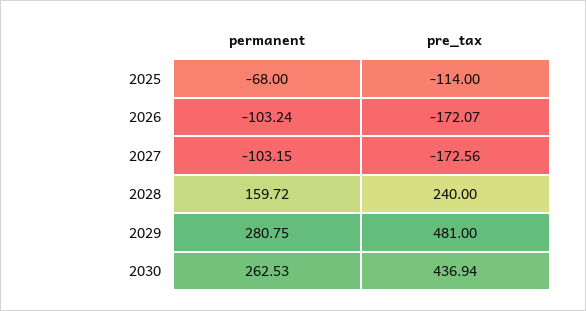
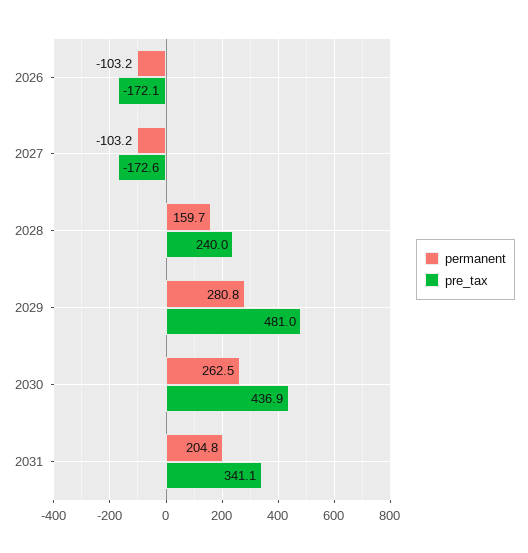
permanent, 2025: -68 -> none
pre_tax, 2025: -114 -> none
permanent, 2031: none -> 204.8
pre_tax, 2031: none -> 341.1

